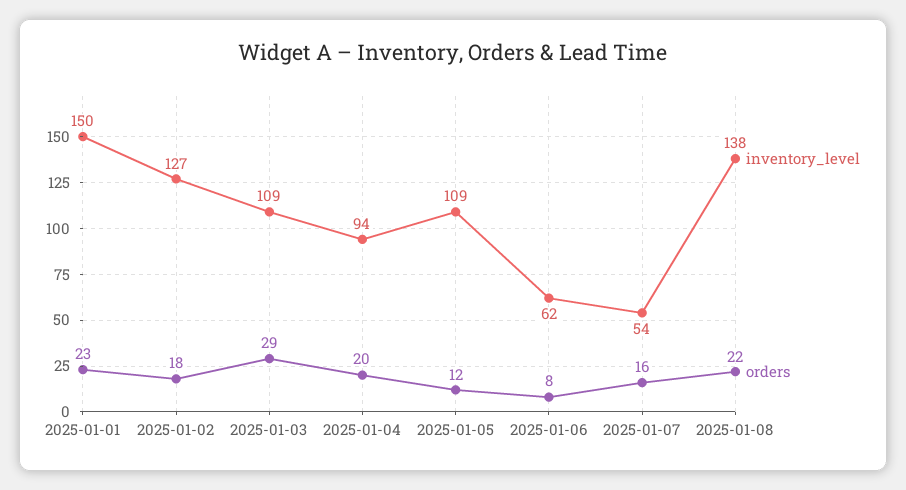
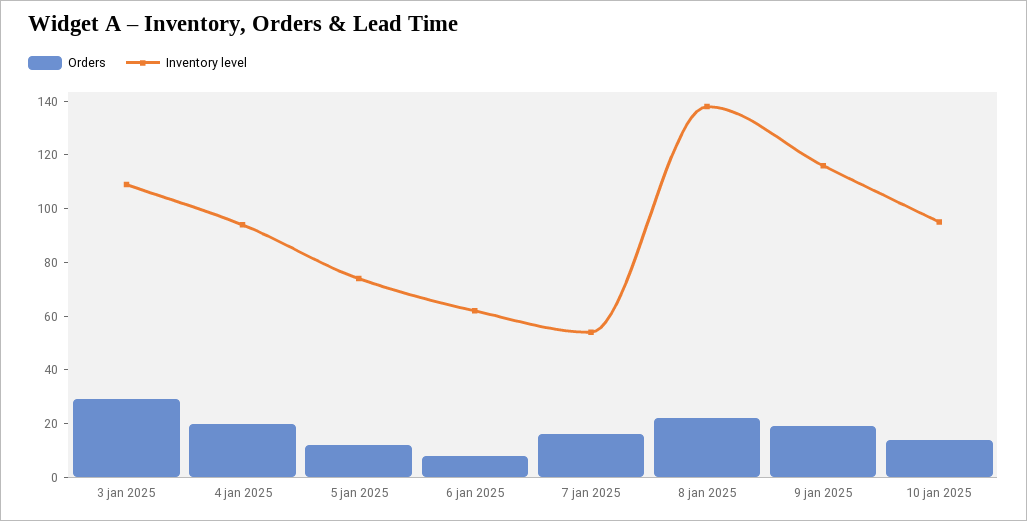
inventory_level, 2025-01-01: 150 -> none
orders, 2025-01-01: 23 -> none
inventory_level, 2025-01-02: 127 -> none
orders, 2025-01-02: 18 -> none
inventory_level, 2025-01-05: 109 -> 75
orders, 9 jan 2025: none -> 20
inventory_level, 9 jan 2025: none -> 115
orders, 10 jan 2025: none -> 15
inventory_level, 10 jan 2025: none -> 95

